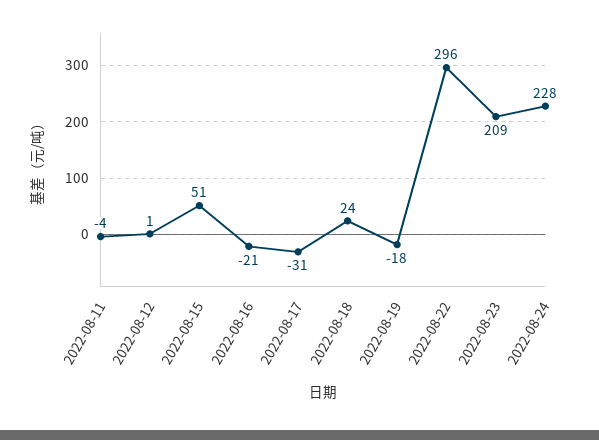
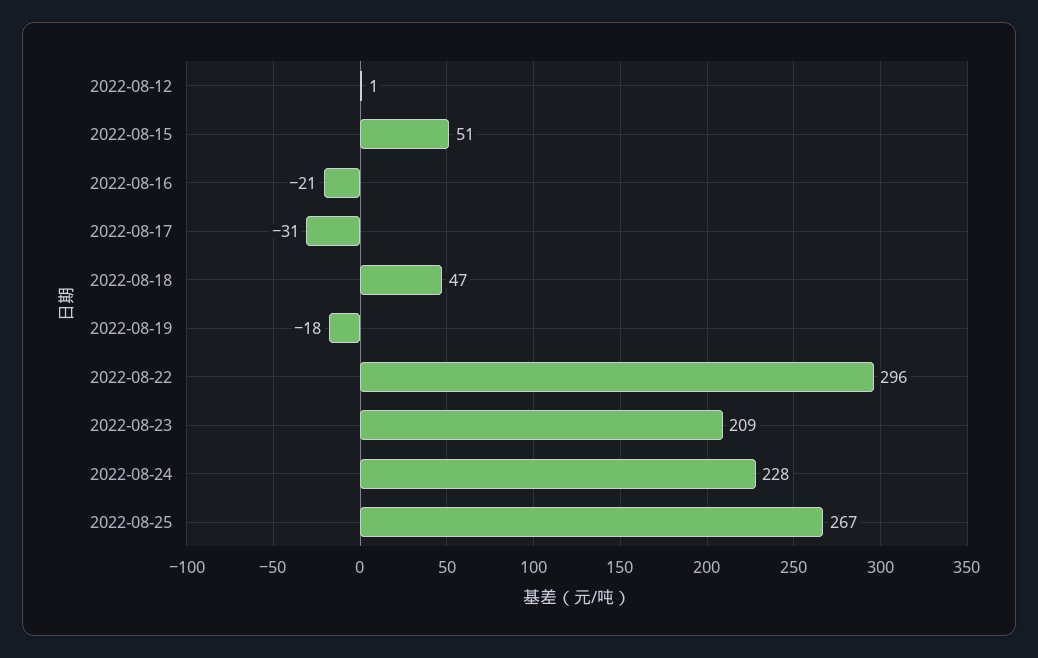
2022-08-11: -4 -> none
2022-08-18: 24 -> 47
2022-08-25: none -> 267

